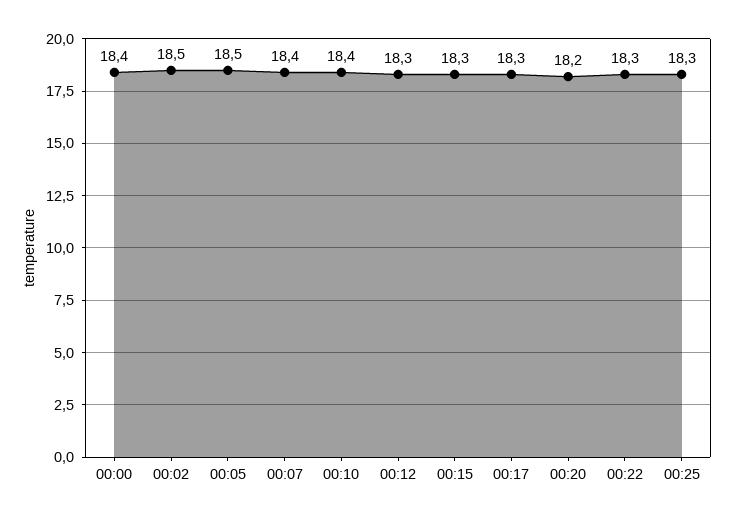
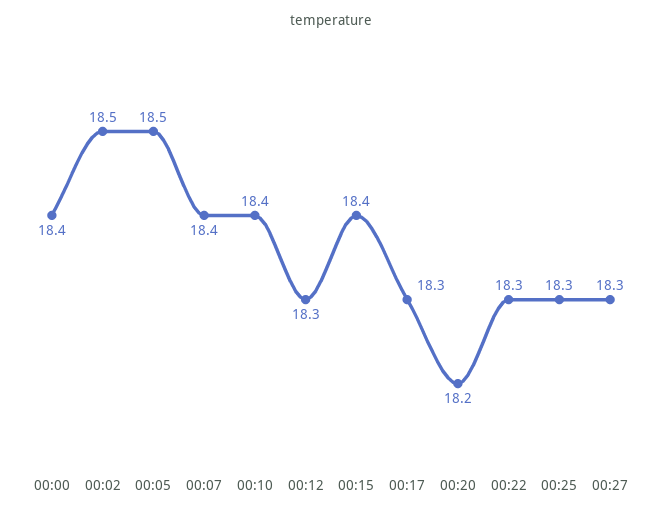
00:15: 18.3 -> 18.4
00:27: none -> 18.3

